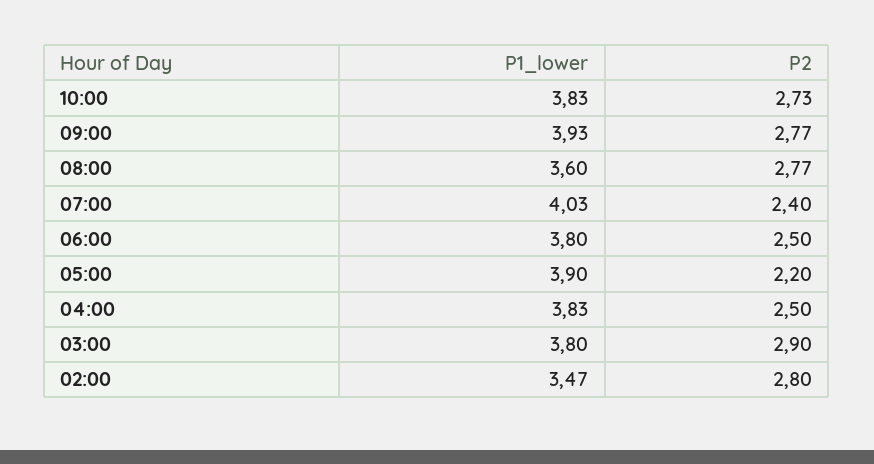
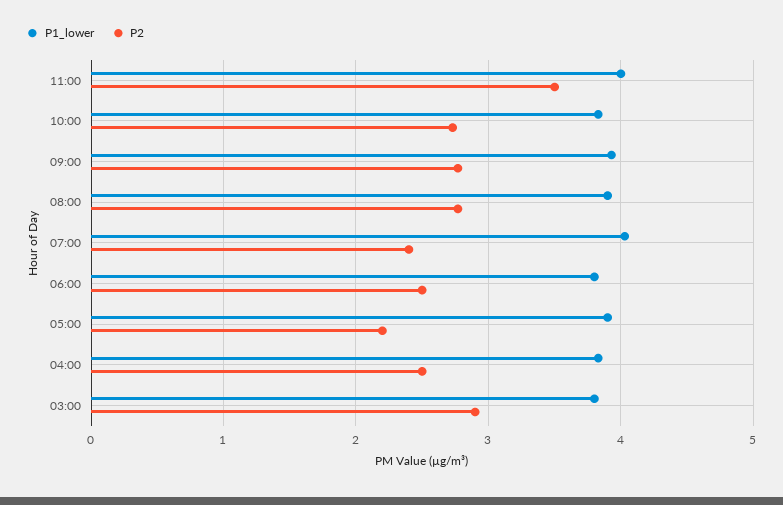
P1_lower, 08:00: 3.6 -> 3.9
P1_lower, 02:00: 3.47 -> none
P2, 02:00: 2.8 -> none
P1_lower, 11:00: none -> 4
P2, 11:00: none -> 3.5

